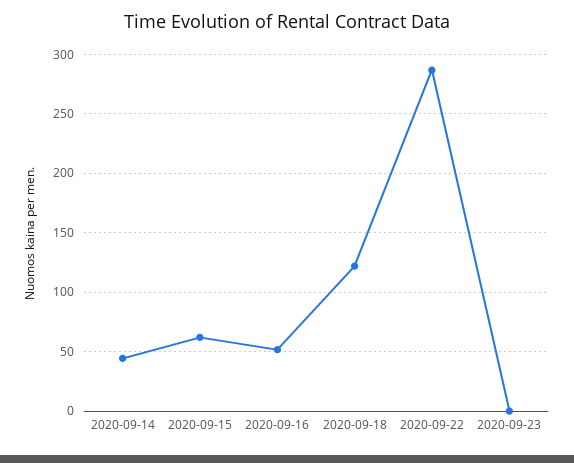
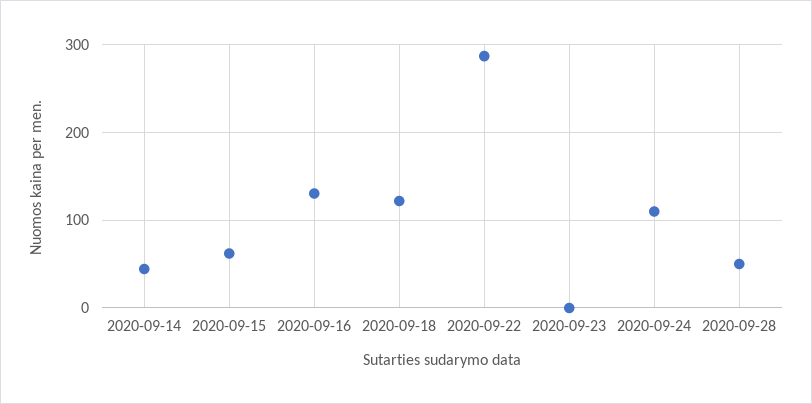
2020-09-16: 50 -> 130
2020-09-24: none -> 110
2020-09-28: none -> 50

